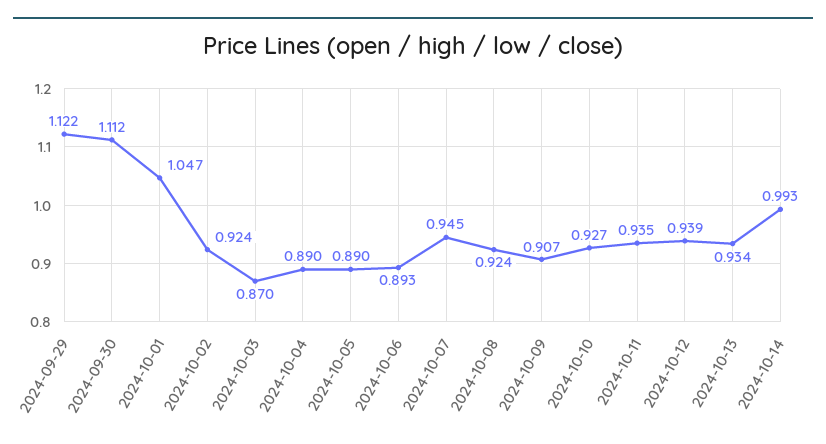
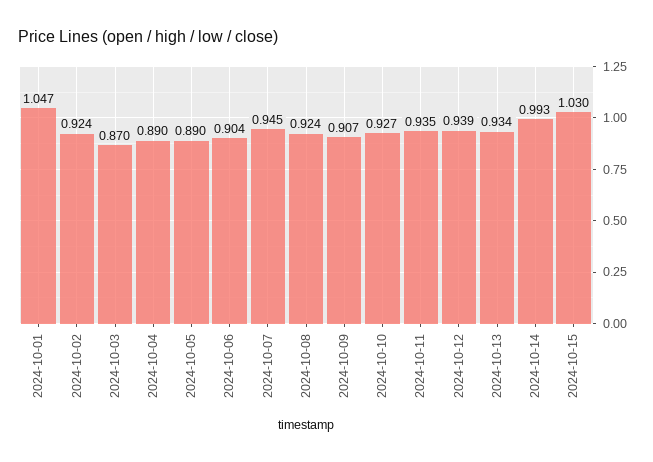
2024-09-29: 1.122 -> none
2024-09-30: 1.112 -> none
2024-10-06: 0.893 -> 0.904
2024-10-15: none -> 1.03

